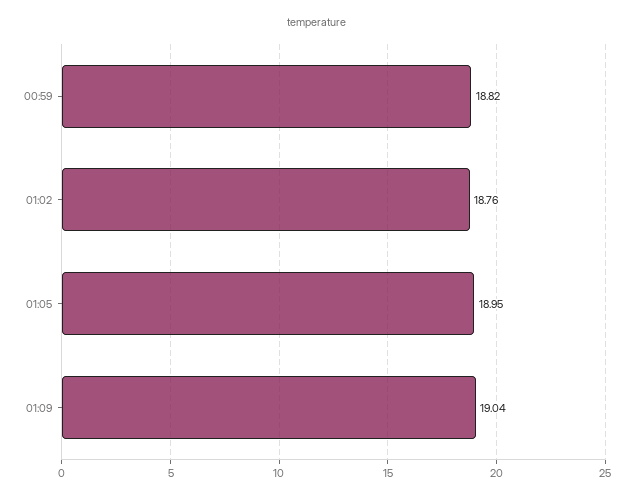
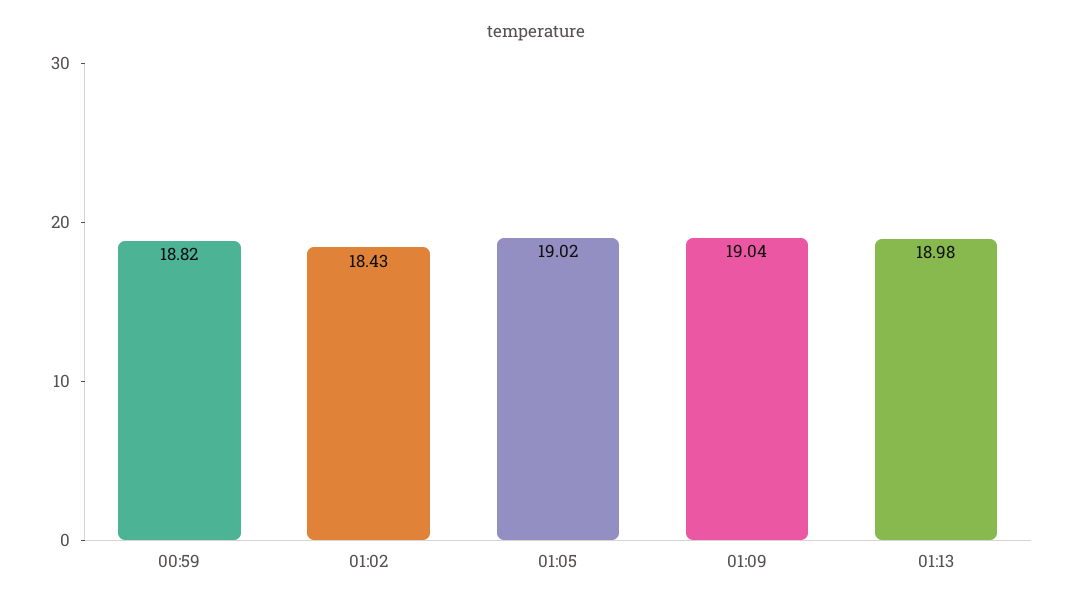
01:02: 18.76 -> 18.43
01:05: 18.95 -> 19.02
01:13: none -> 18.98

